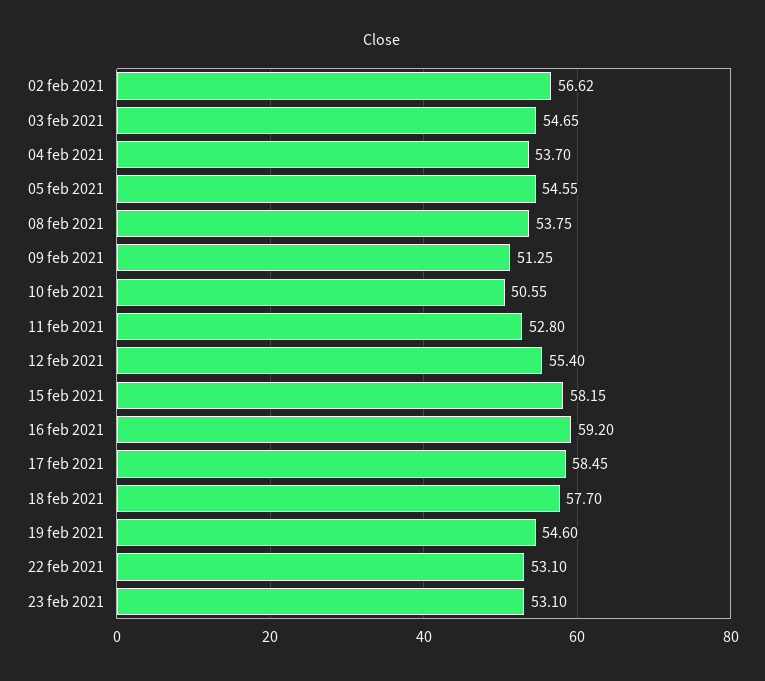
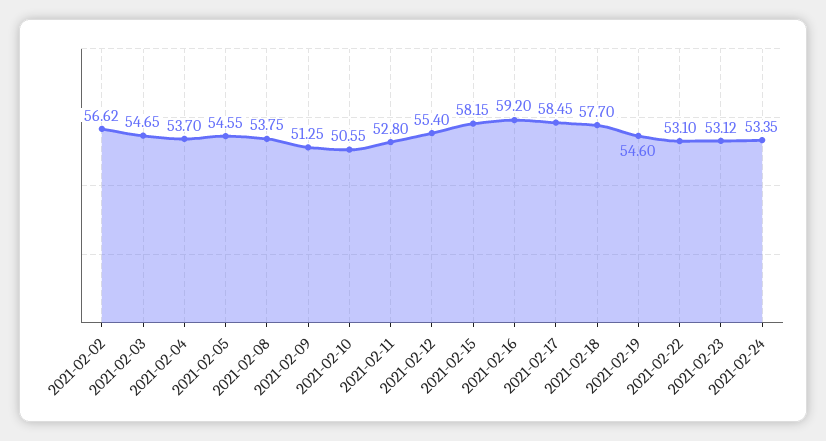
23 feb 2021: 53.1 -> 53.12
2021-02-24: none -> 53.35

